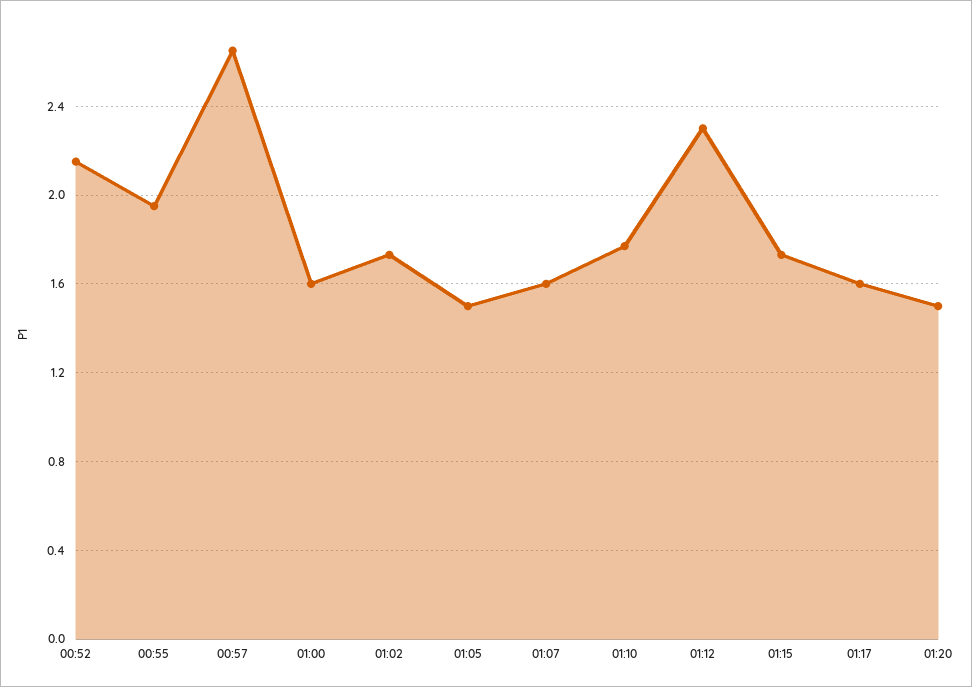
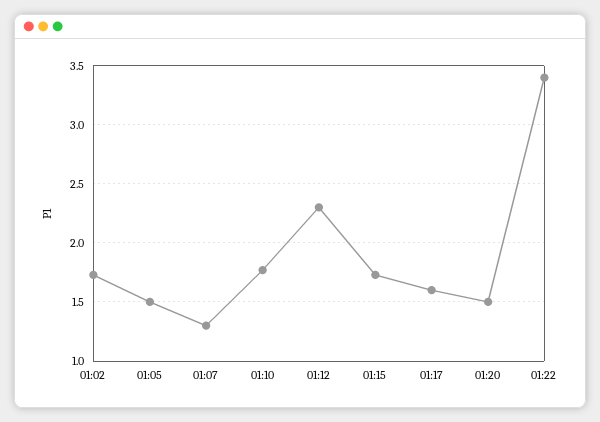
00:52: 2.15 -> none
00:55: 1.95 -> none
00:57: 2.65 -> none
01:00: 1.6 -> none
01:07: 1.6 -> 1.3
01:22: none -> 3.4

